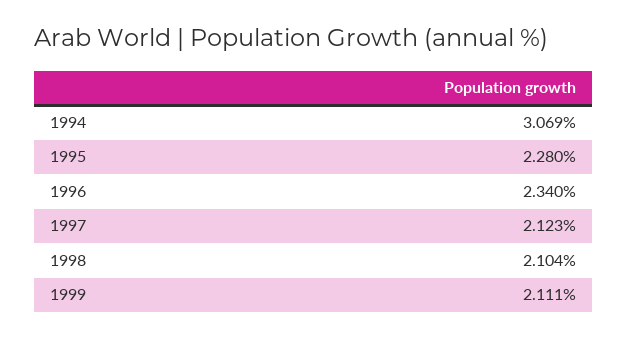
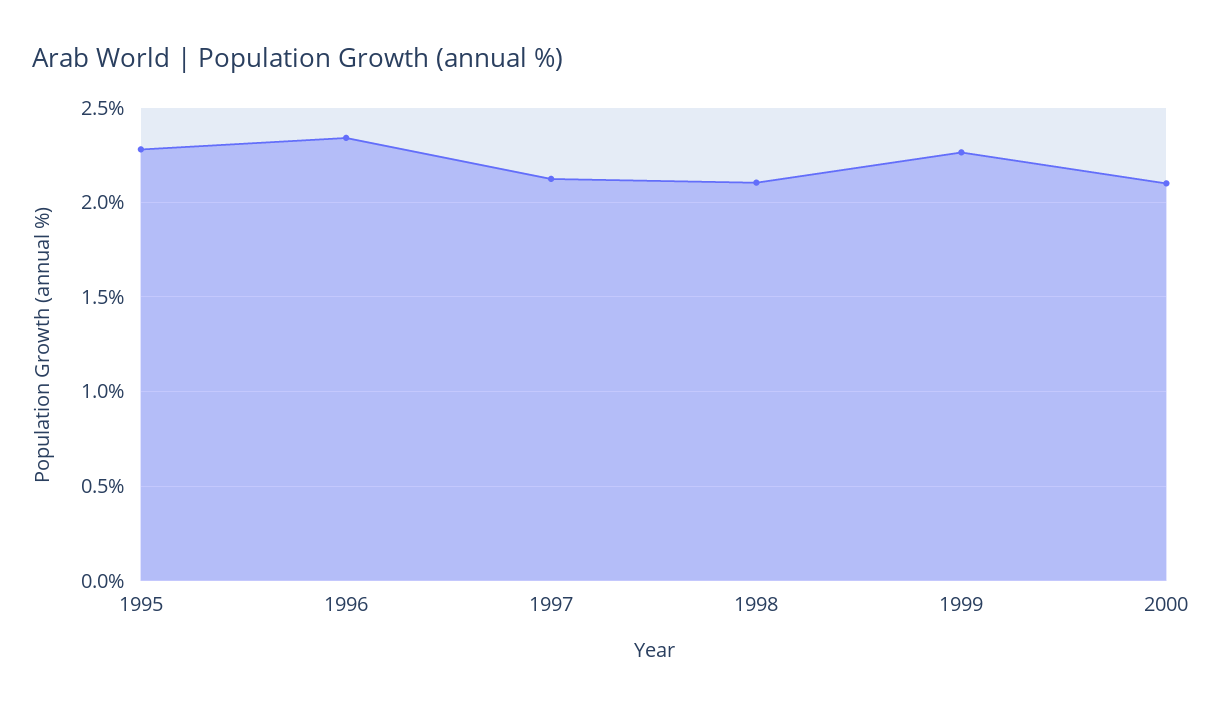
1994: 3.069 -> none
1999: 2.111 -> 2.25
2000: none -> 2.1

